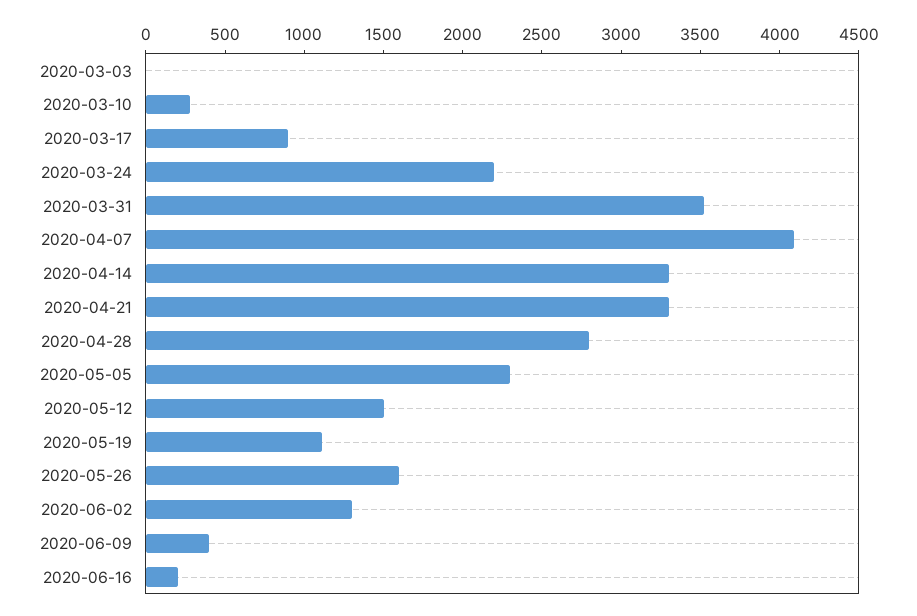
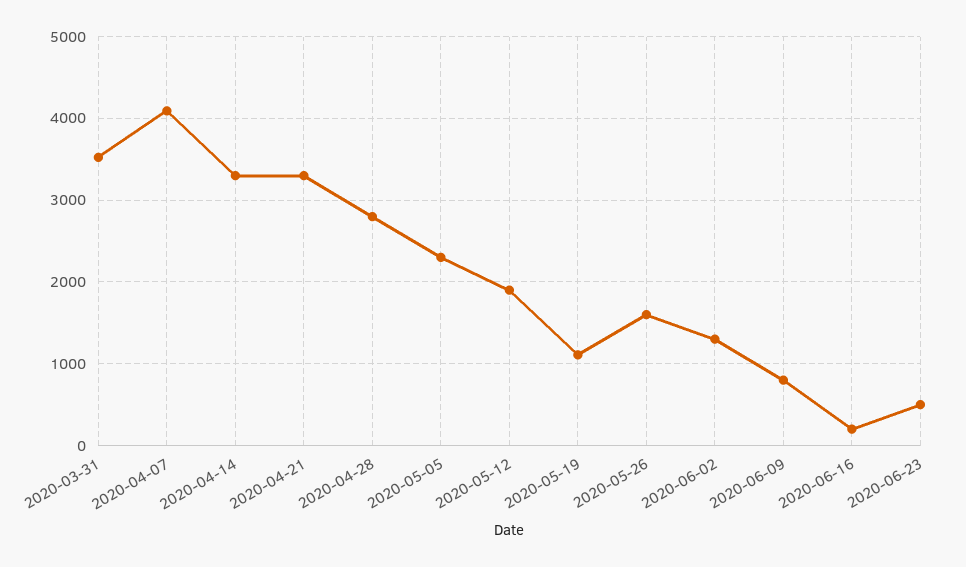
2020-03-03: 0 -> none
2020-03-10: 300 -> none
2020-03-17: 900 -> none
2020-03-24: 2200 -> none
2020-05-12: 1500 -> 1900
2020-06-09: 400 -> 800
2020-06-23: none -> 500

